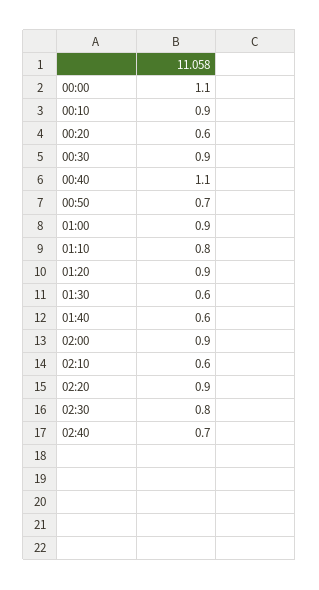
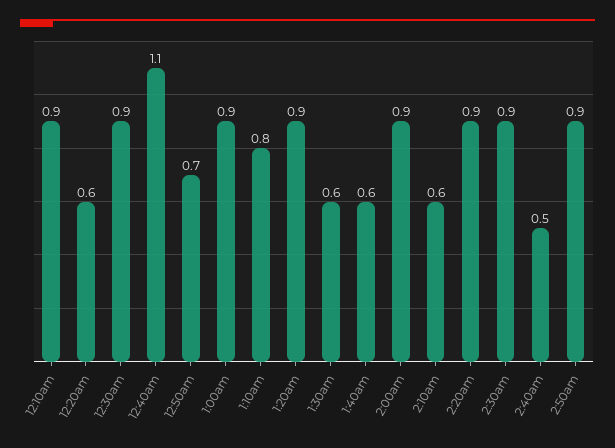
00:00: 1.1 -> none
02:30: 0.8 -> 0.9
02:40: 0.7 -> 0.5
2:50am: none -> 0.9

